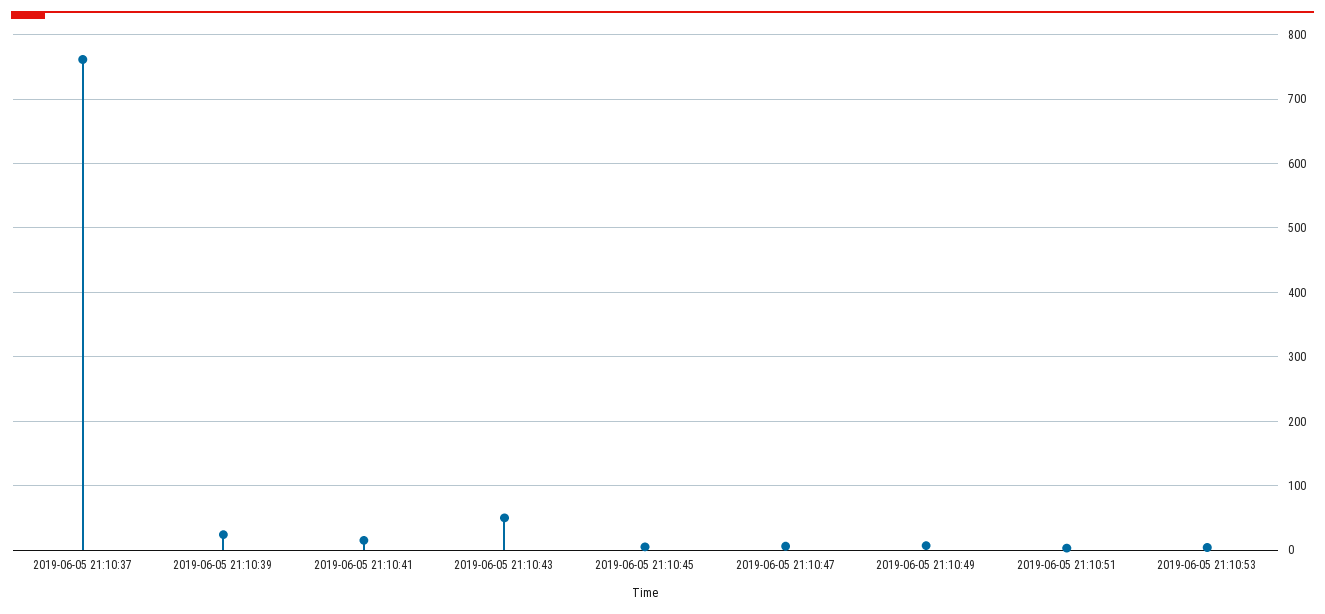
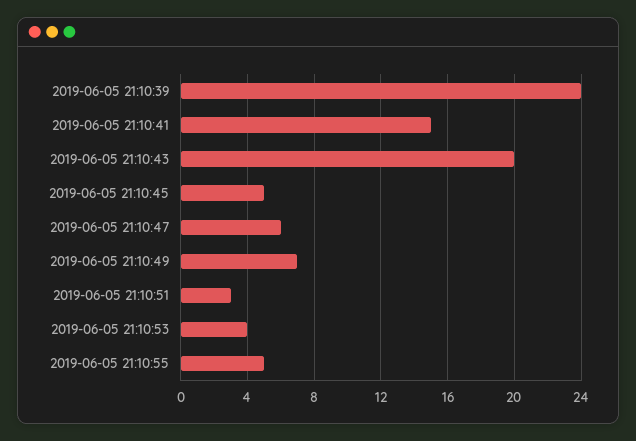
2019-06-05 21:10:37: 760 -> none
2019-06-05 21:10:43: 50 -> 20
2019-06-05 21:10:55: none -> 5

